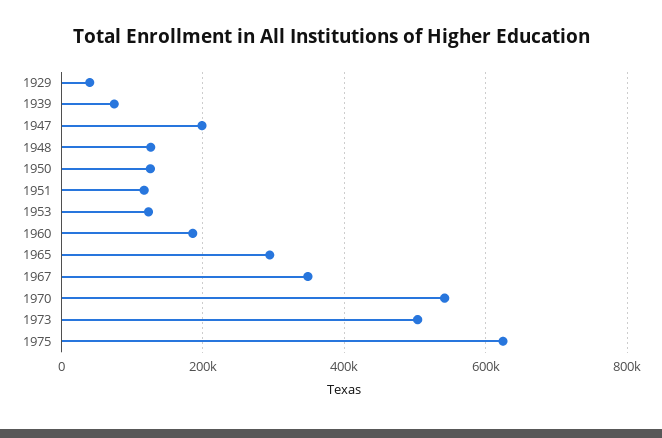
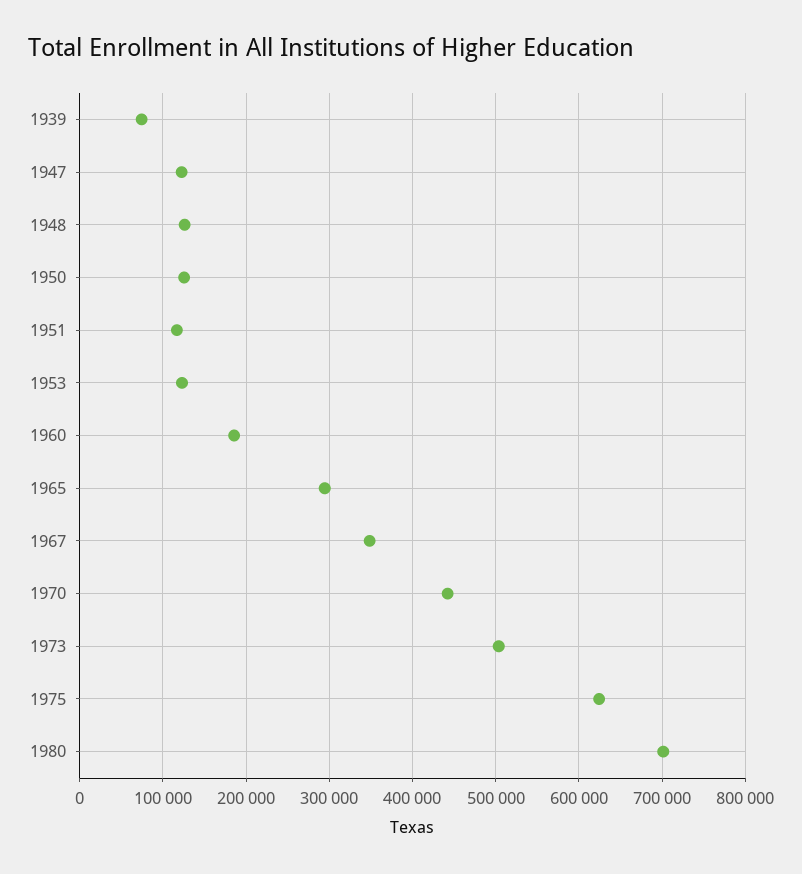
1929: 40000 -> none
1947: 200000 -> 120000
1970: 540000 -> 440000
1980: none -> 700000

